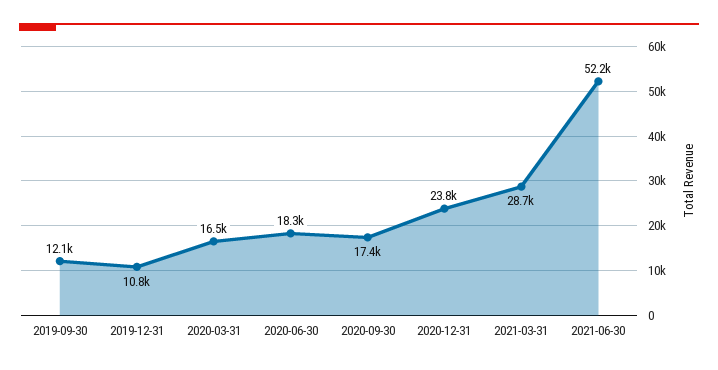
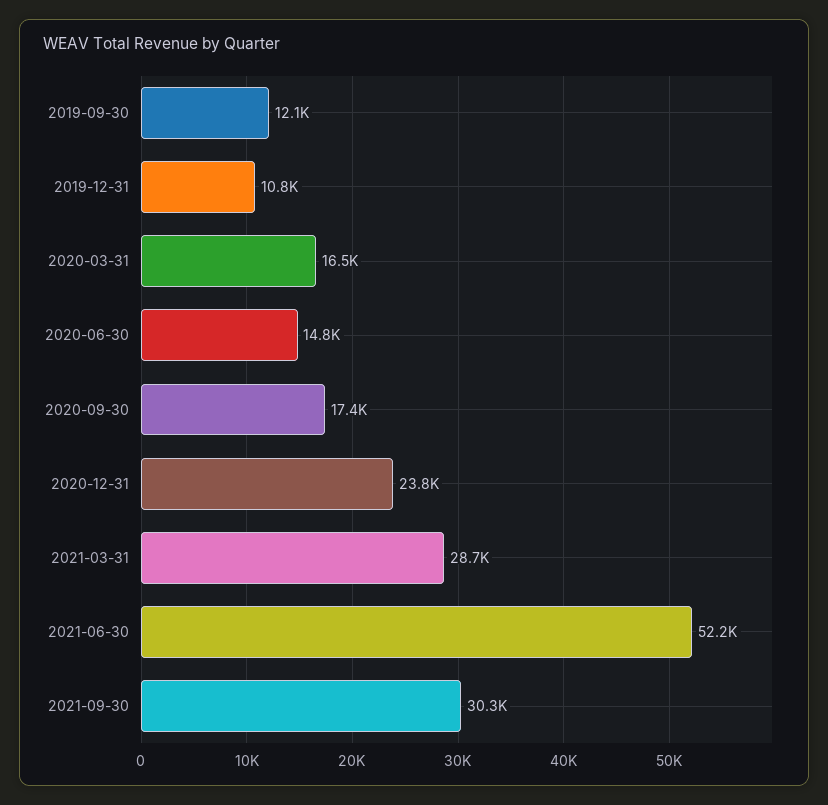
2020-06-30: 18300 -> 14800
2021-09-30: none -> 30300

